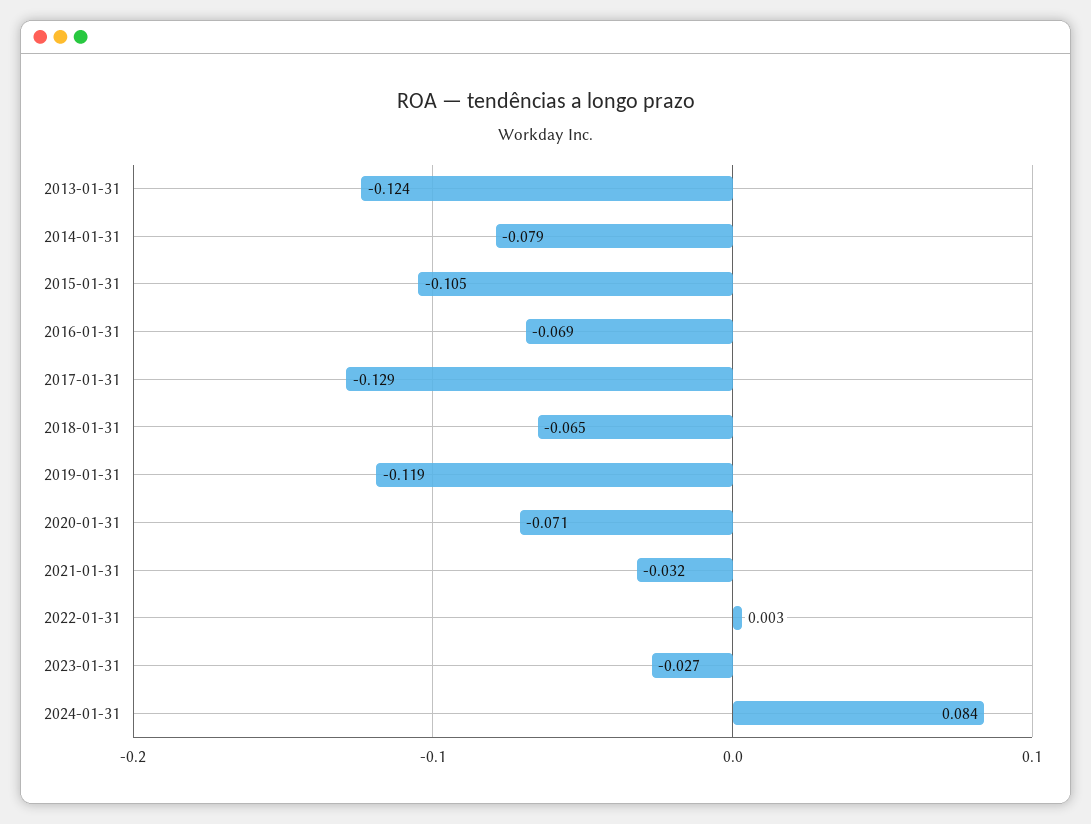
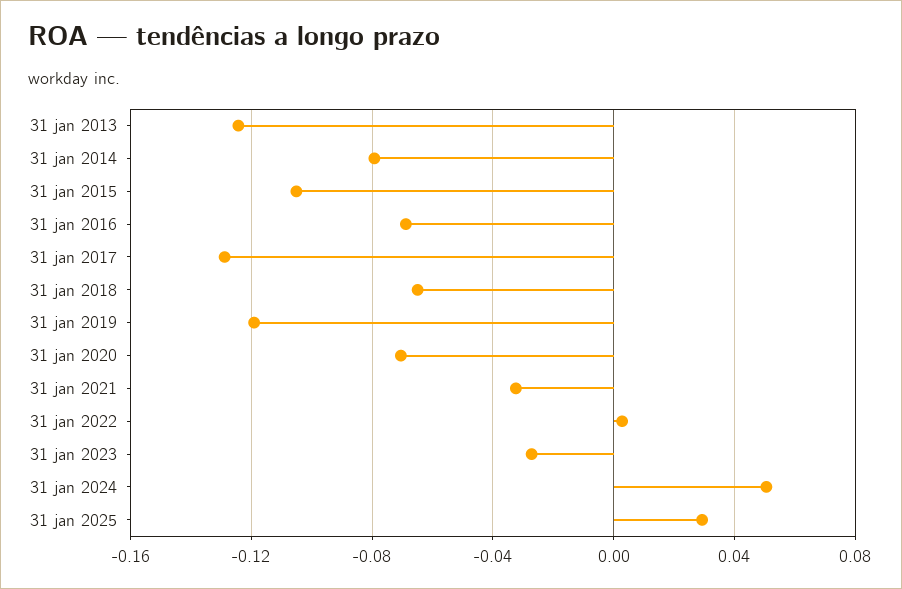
2024-01-31: 0.084 -> 0.05
31 jan 2025: none -> 0.03

